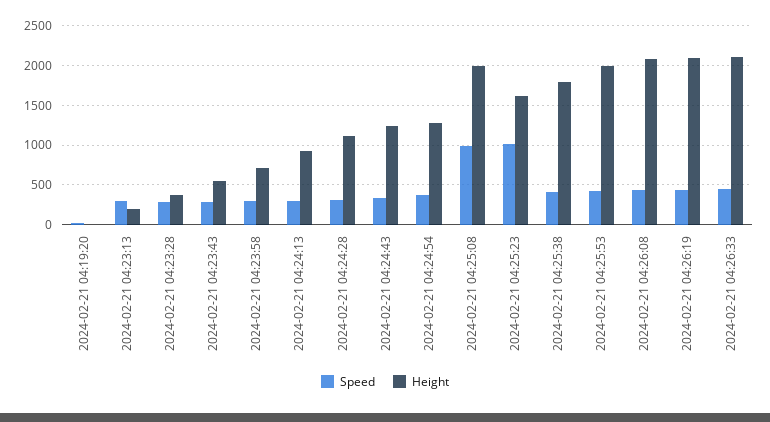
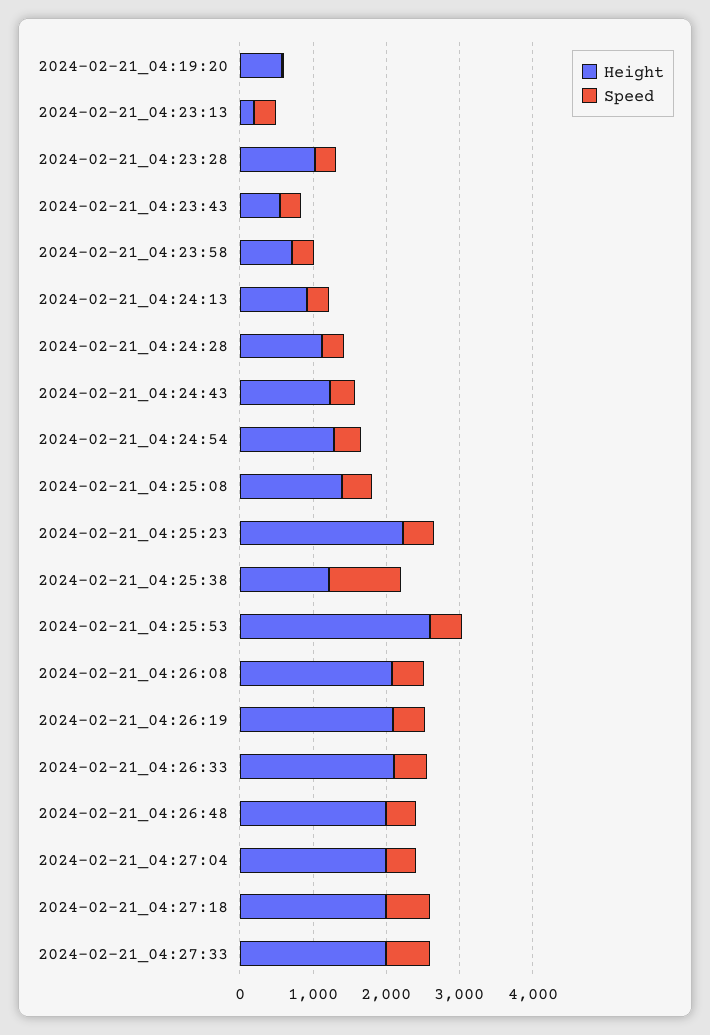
Height, 2024-02-21 04:19:20: 0 -> 600
Height, 2024-02-21 04:23:28: 400 -> 1000
Speed, 2024-02-21 04:25:08: 1000 -> 400
Height, 2024-02-21 04:25:08: 2000 -> 1400
Speed, 2024-02-21 04:25:23: 1000 -> 400
Height, 2024-02-21 04:25:23: 1600 -> 2200
Speed, 2024-02-21 04:25:38: 400 -> 1000
Height, 2024-02-21 04:25:38: 1800 -> 1200
Height, 2024-02-21 04:25:53: 2000 -> 2600
Height, 2024-02-21_04:26:48: none -> 2000
Speed, 2024-02-21_04:26:48: none -> 400
Height, 2024-02-21_04:27:04: none -> 2000
Speed, 2024-02-21_04:27:04: none -> 400
Height, 2024-02-21_04:27:18: none -> 2000
Speed, 2024-02-21_04:27:18: none -> 600
Height, 2024-02-21_04:27:33: none -> 2000
Speed, 2024-02-21_04:27:33: none -> 600

